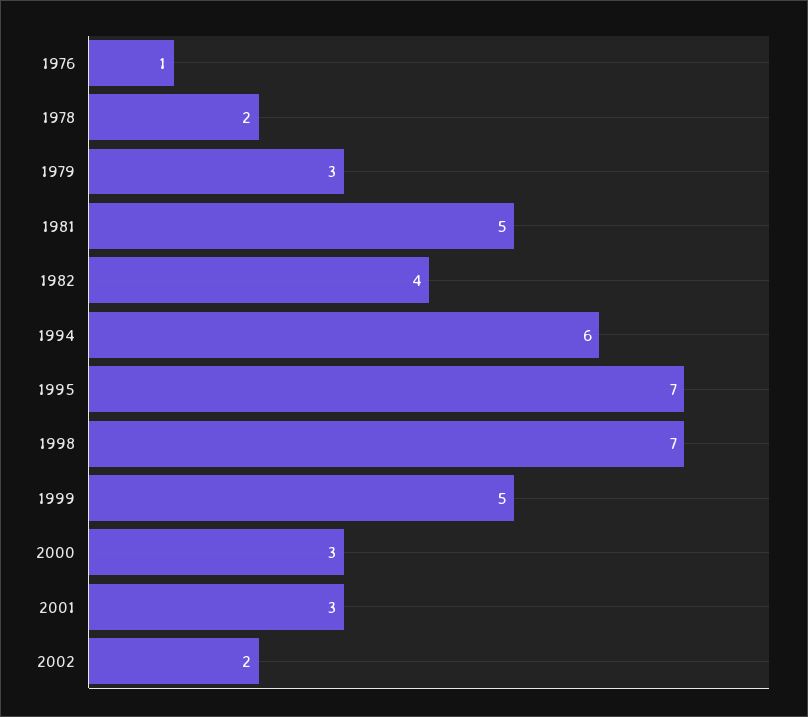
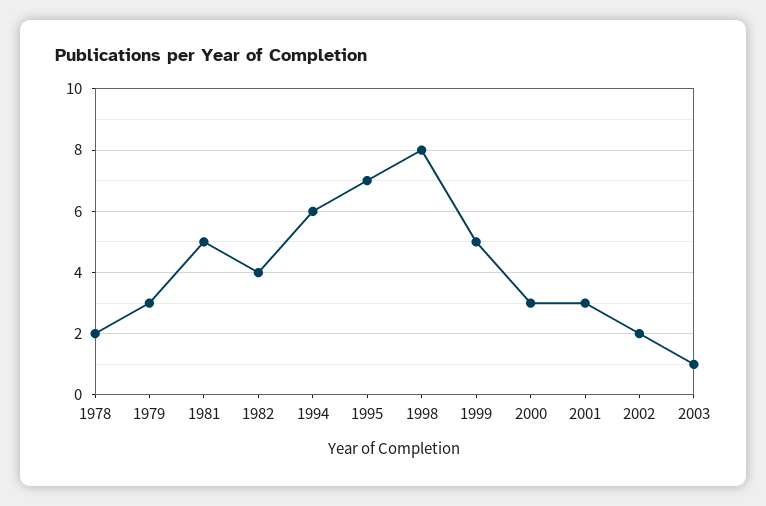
1976: 1 -> none
1998: 7 -> 8
2003: none -> 1

